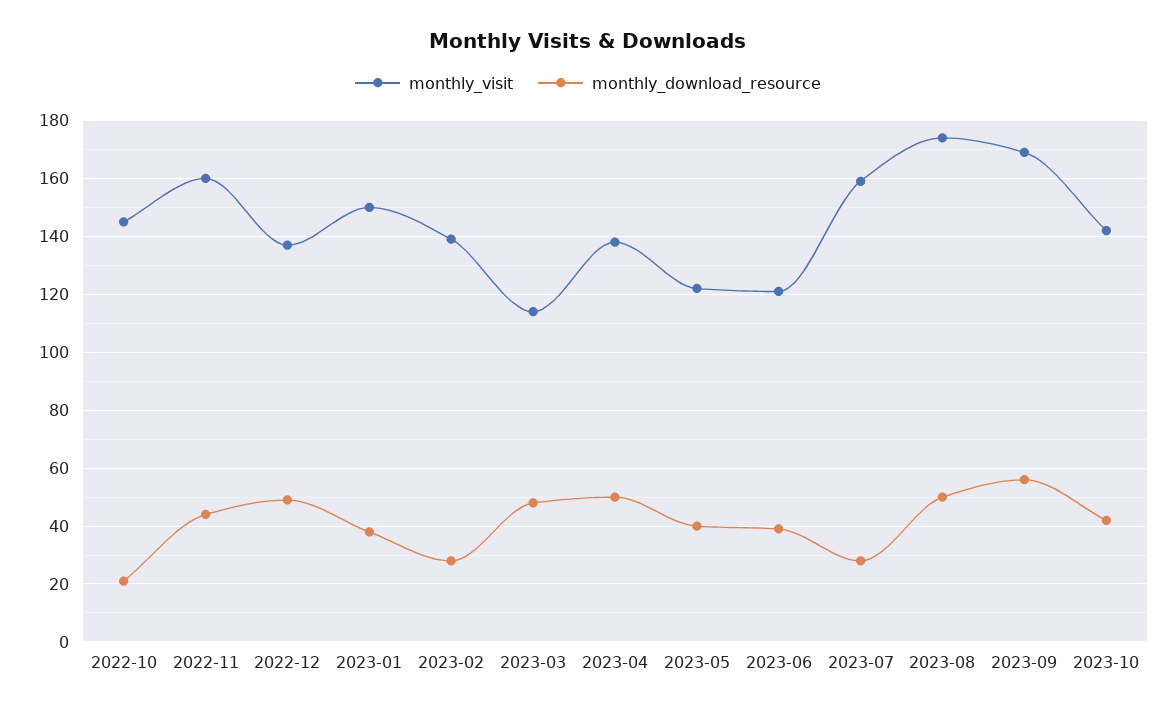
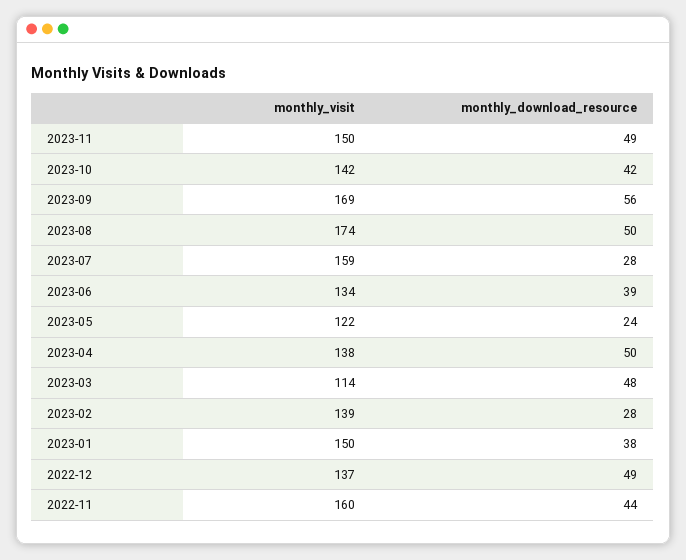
monthly_visit, 2022-10: 145 -> none
monthly_download_resource, 2022-10: 20 -> none
monthly_download_resource, 2023-05: 40 -> 24
monthly_visit, 2023-06: 120 -> 134
monthly_visit, 2023-11: none -> 150
monthly_download_resource, 2023-11: none -> 49

